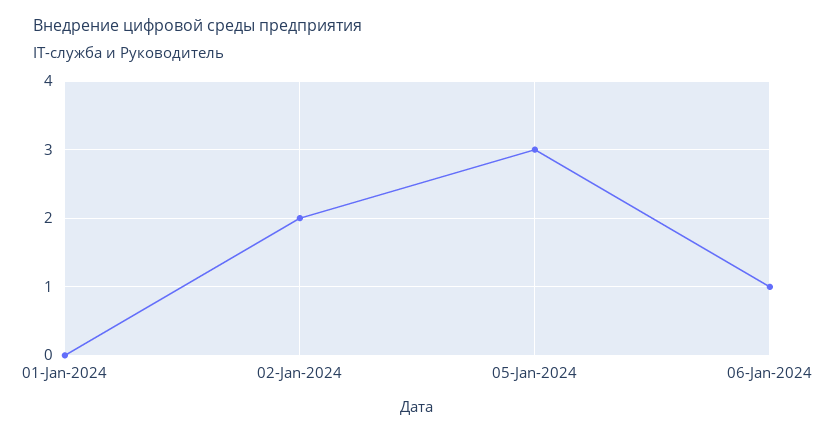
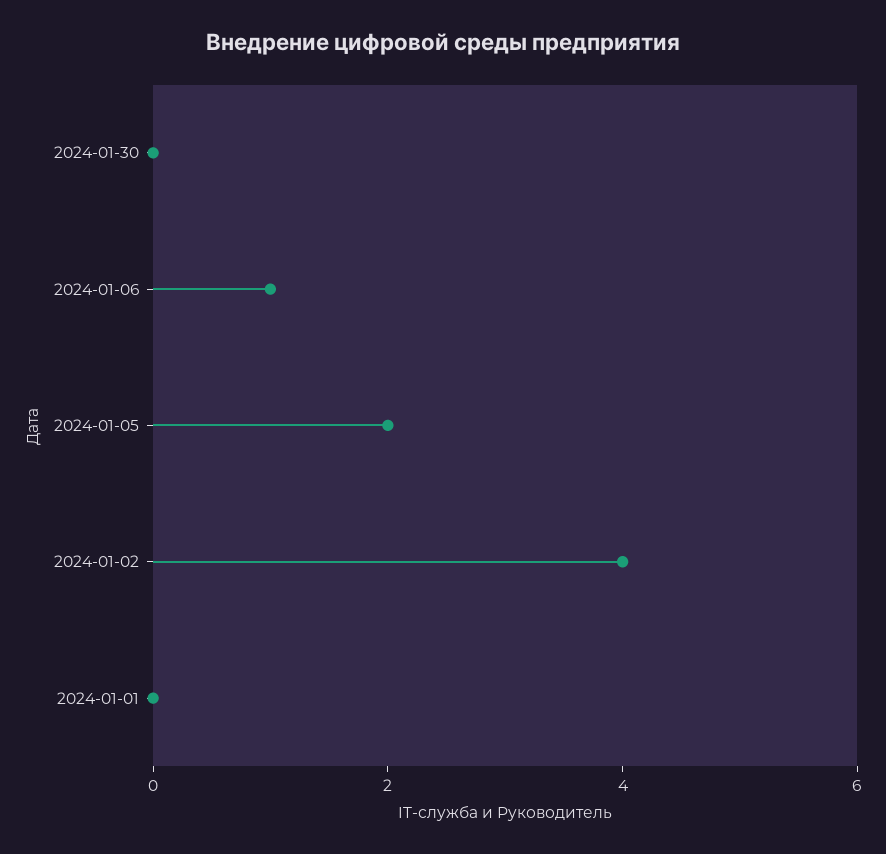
02-Jan-2024: 2 -> 4
05-Jan-2024: 3 -> 2
2024-01-30: none -> 0

